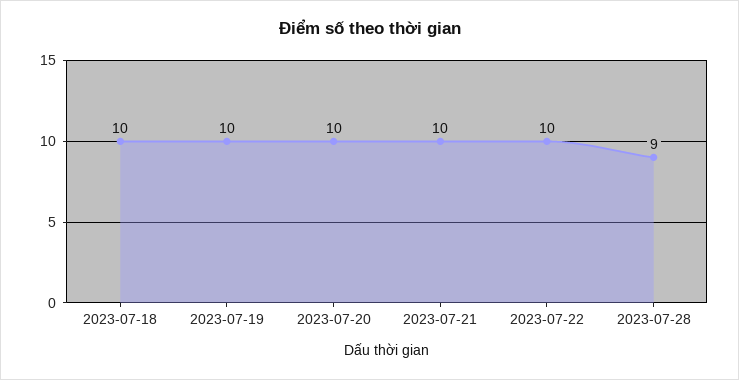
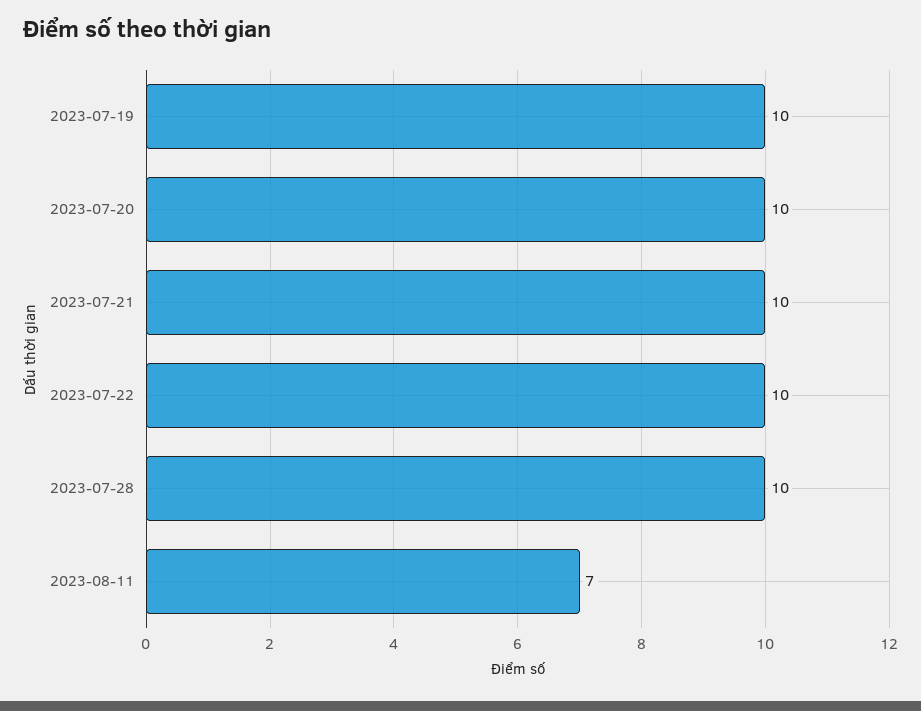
2023-07-18: 10 -> none
2023-07-28: 9 -> 10
2023-08-11: none -> 7

